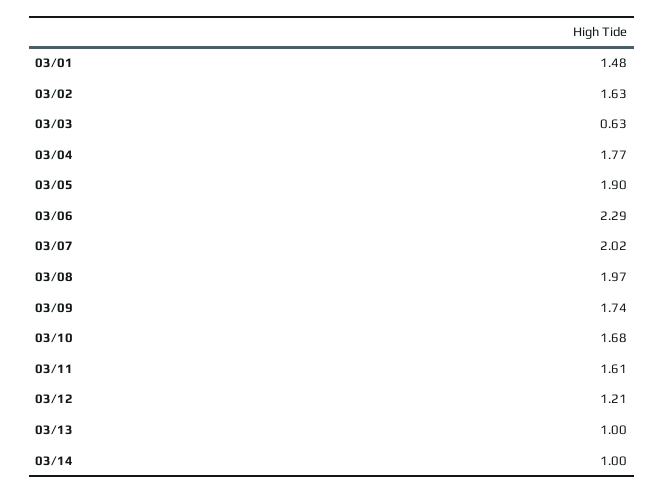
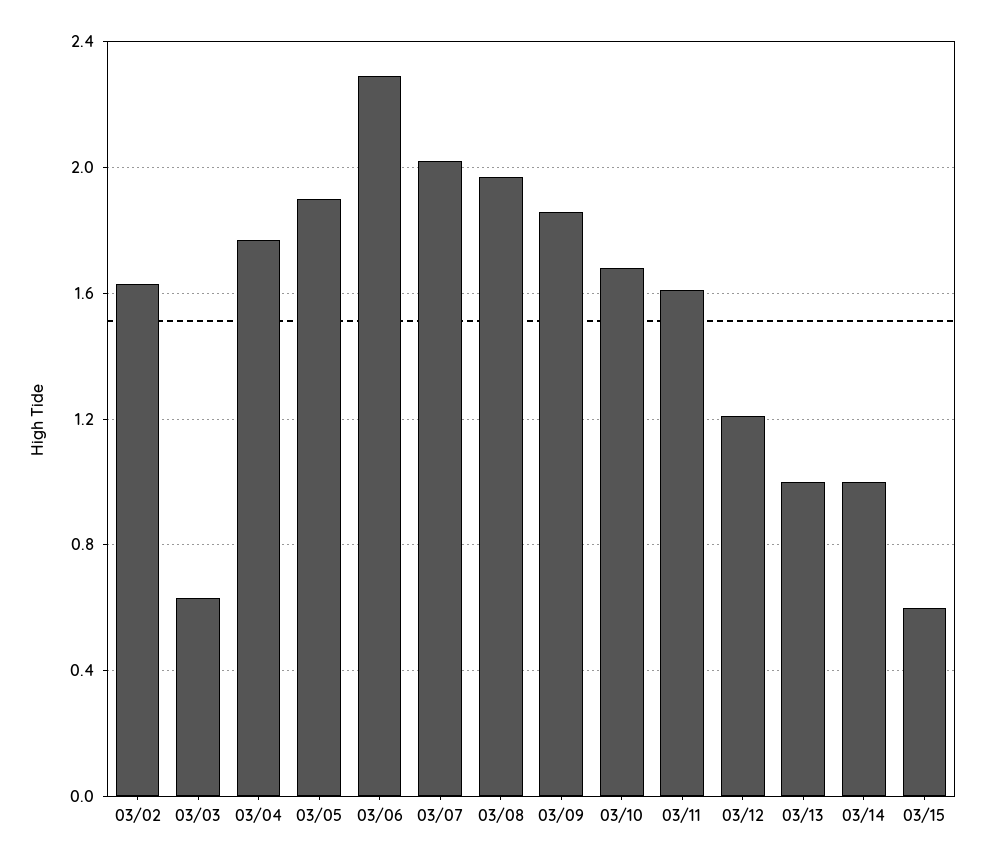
03/01: 1.48 -> none
03/09: 1.74 -> 1.85
03/15: none -> 0.6

